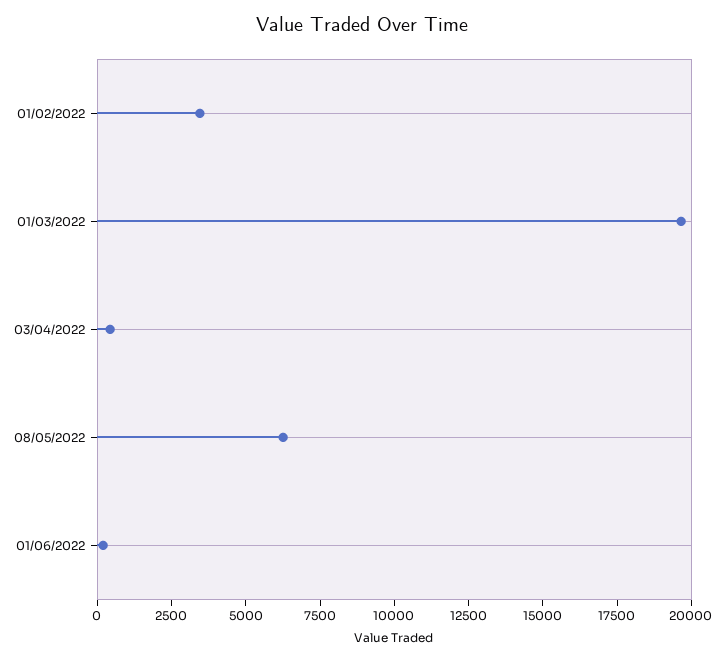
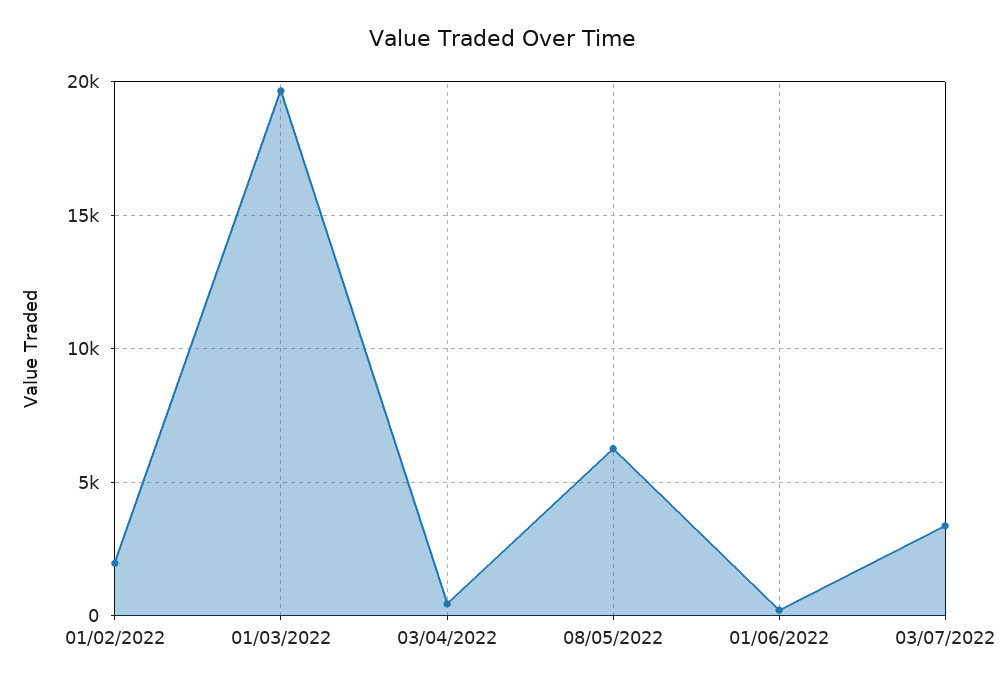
01/02/2022: 3500 -> 2000
03/07/2022: none -> 3500

